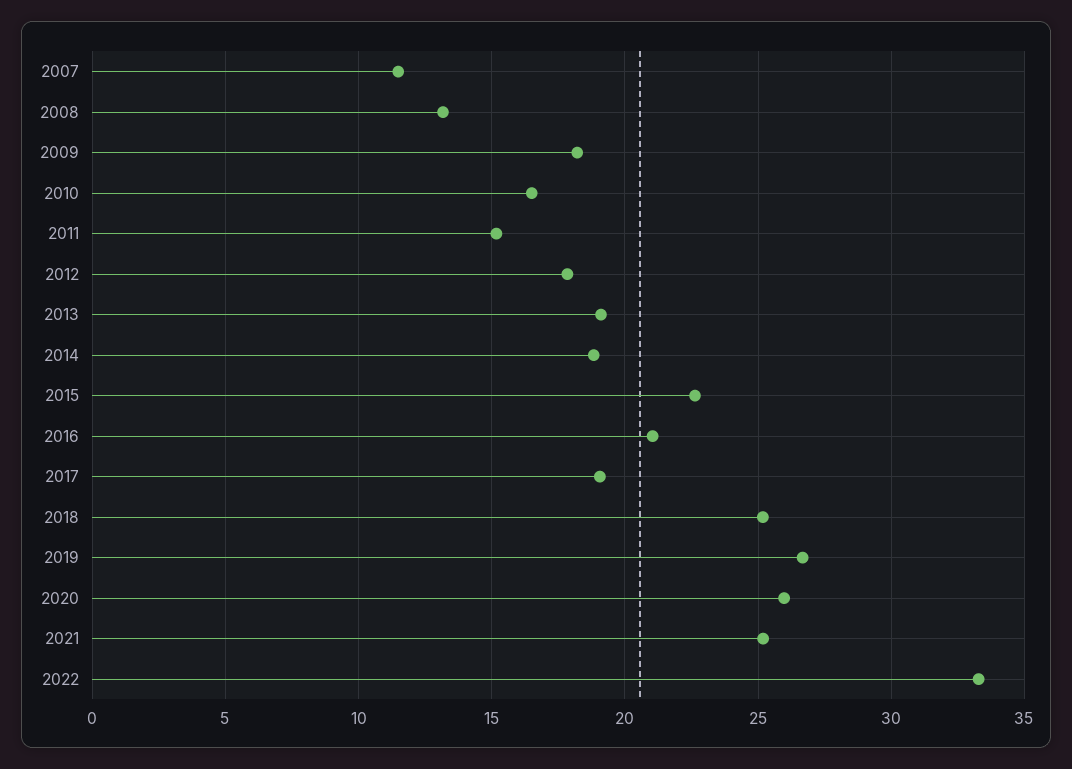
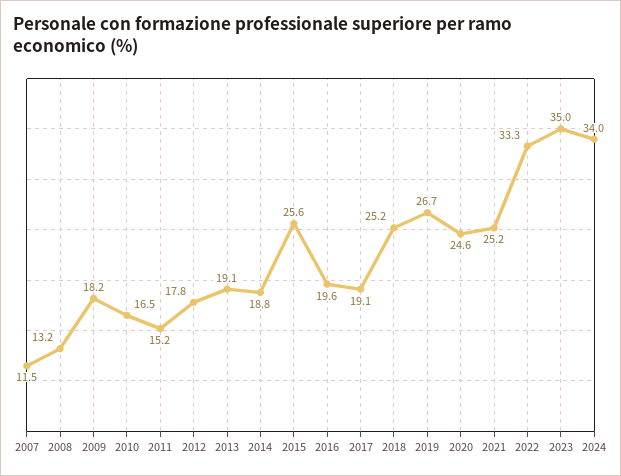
2015: 22.5 -> 25.6
2016: 21 -> 19.6
2020: 26 -> 24.6
2023: none -> 35
2024: none -> 34

